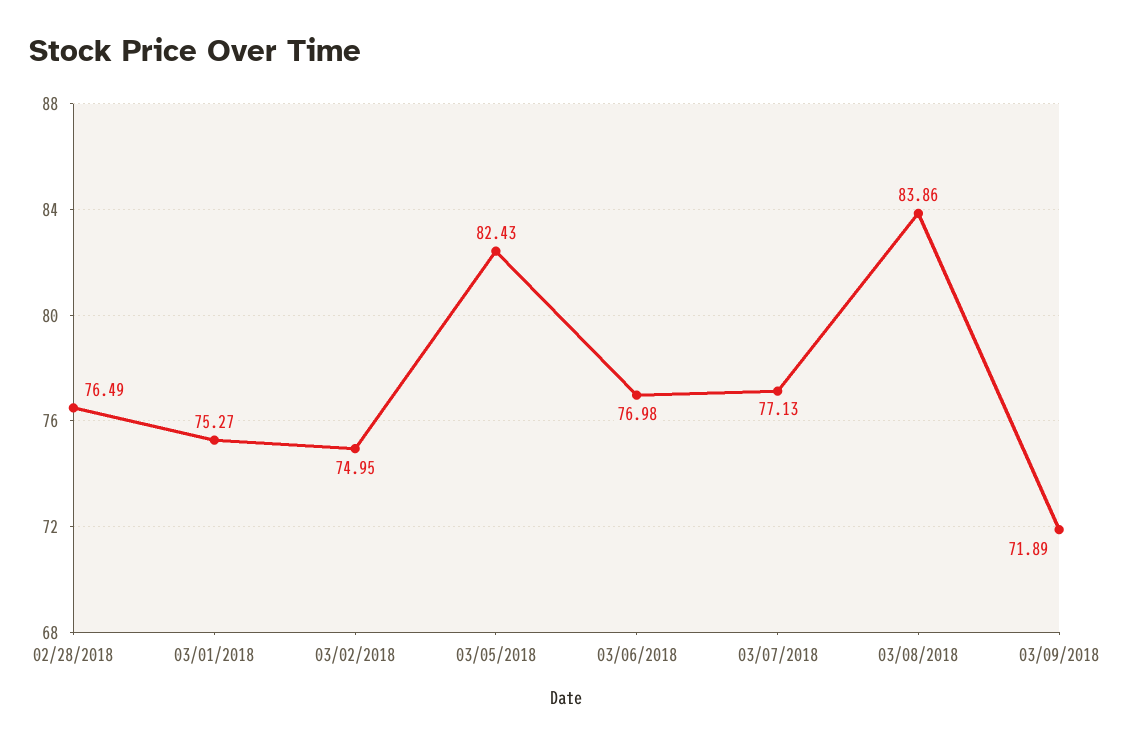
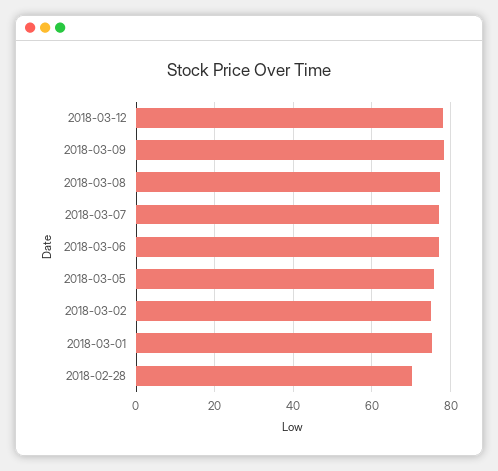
02/28/2018: 76.49 -> 70
03/05/2018: 82.43 -> 76
03/08/2018: 83.86 -> 78
03/09/2018: 71.89 -> 78
2018-03-12: none -> 78

